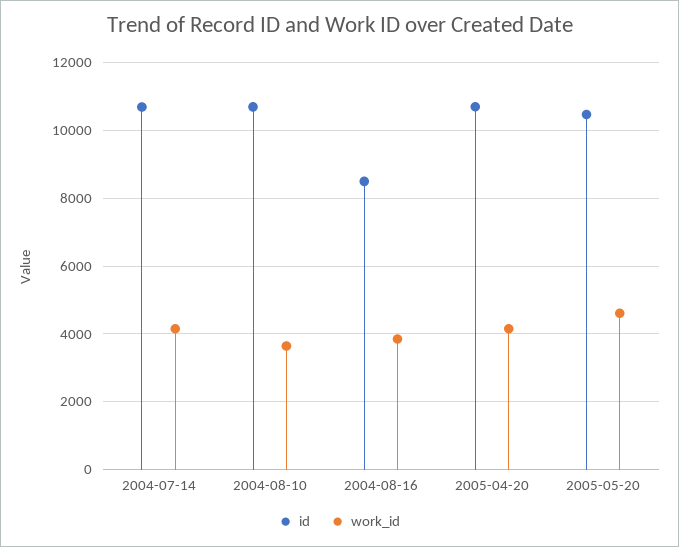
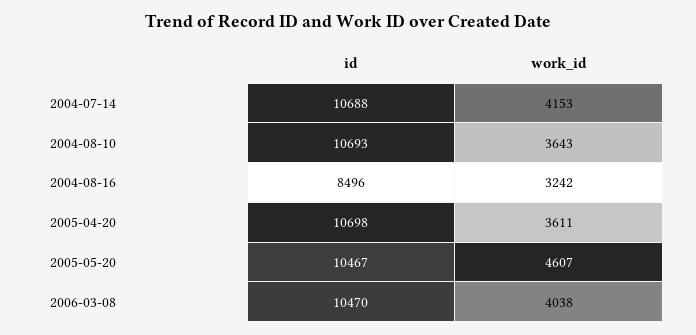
work_id, 2004-08-16: 3800 -> 3242
work_id, 2005-04-20: 4200 -> 3611
id, 2006-03-08: none -> 10470
work_id, 2006-03-08: none -> 4038

